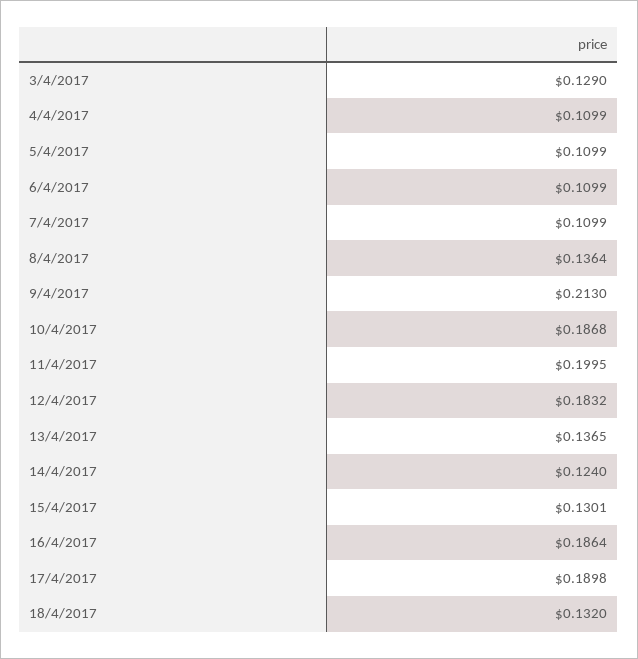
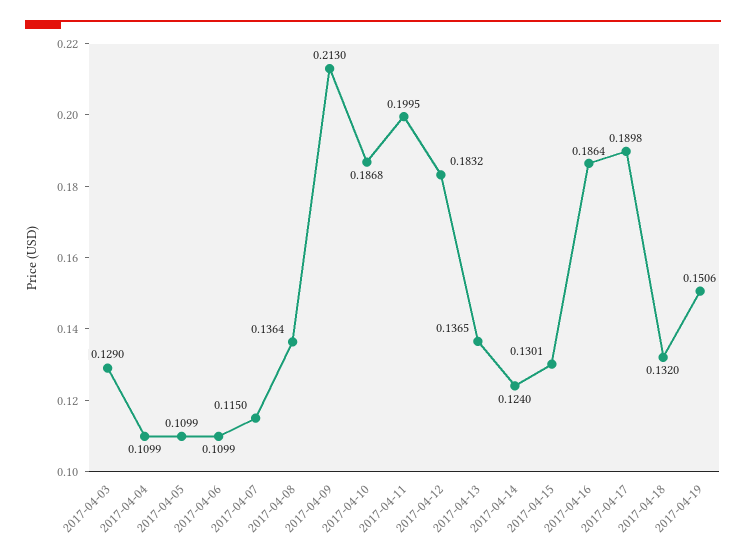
7/4/2017: 0.1099 -> 0.115
2017-04-19: none -> 0.1506

